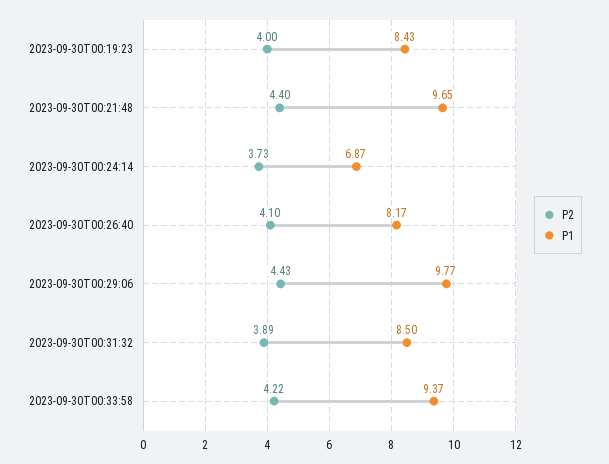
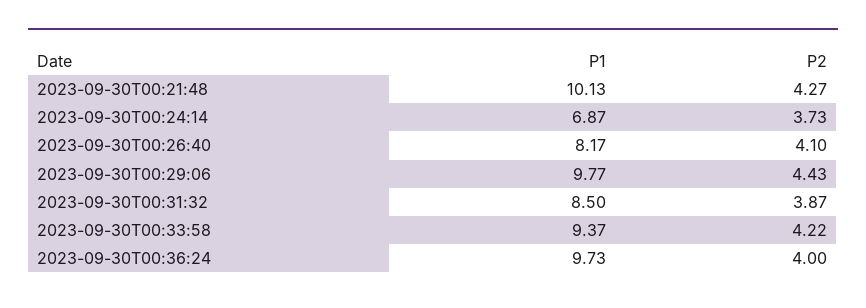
P2, 2023-09-30T00:19:23: 4 -> none
P1, 2023-09-30T00:19:23: 8.43 -> none
P2, 2023-09-30T00:21:48: 4.4 -> 4.27
P1, 2023-09-30T00:21:48: 9.65 -> 10.13
P2, 2023-09-30T00:31:32: 3.89 -> 3.87
P1, 2023-09-30T00:36:24: none -> 9.73
P2, 2023-09-30T00:36:24: none -> 4

